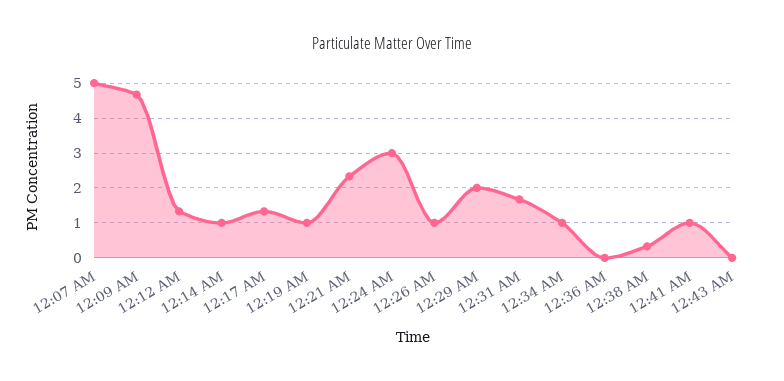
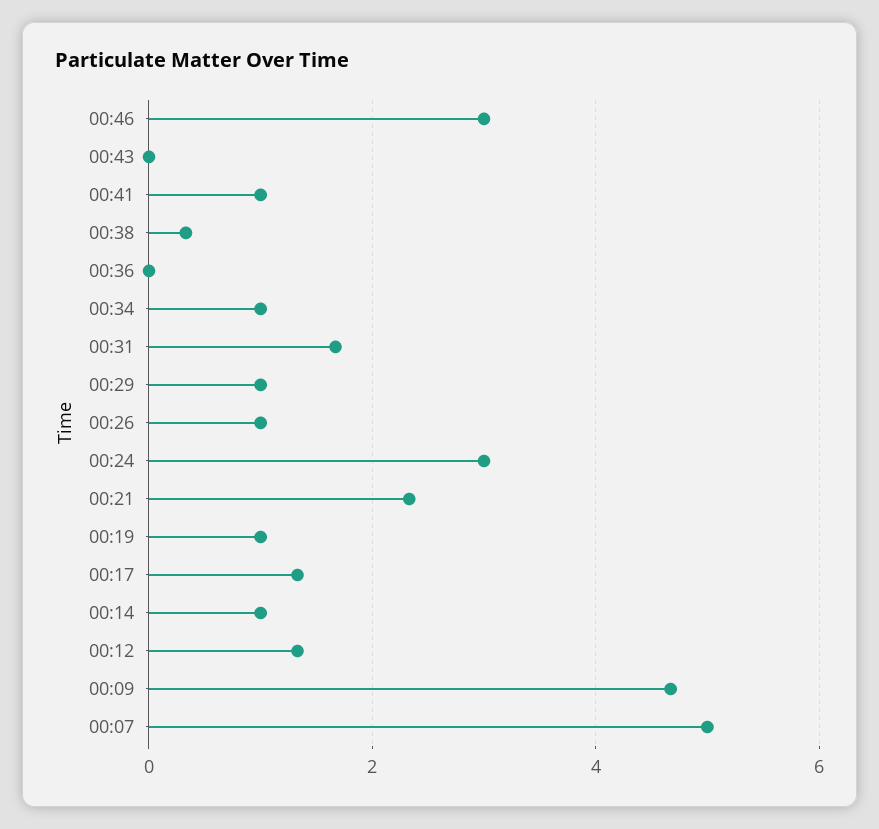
12:29 AM: 2 -> 1
00:46: none -> 3

